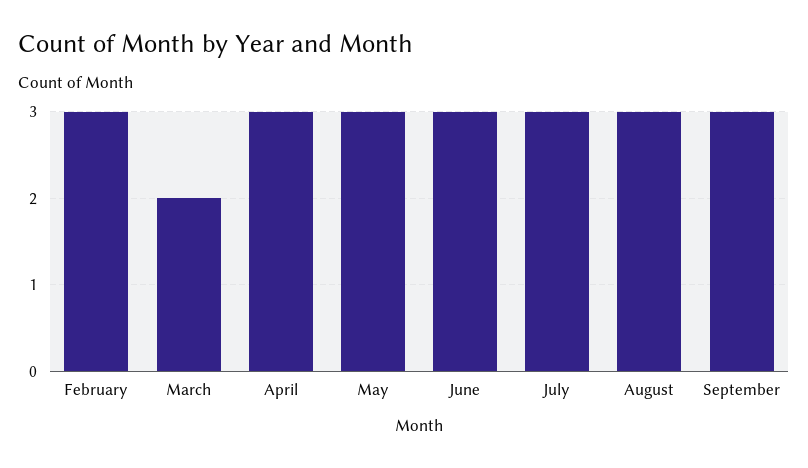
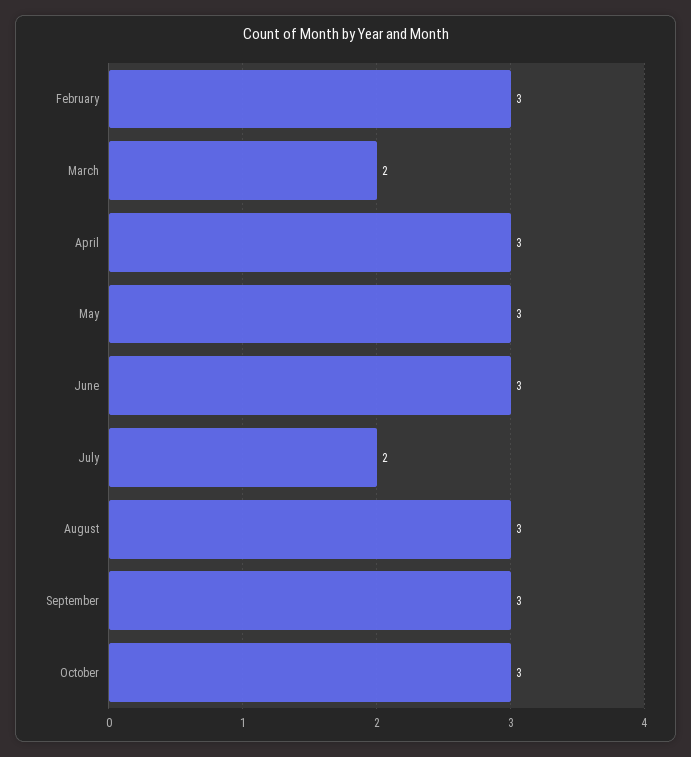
July: 3 -> 2
October: none -> 3

